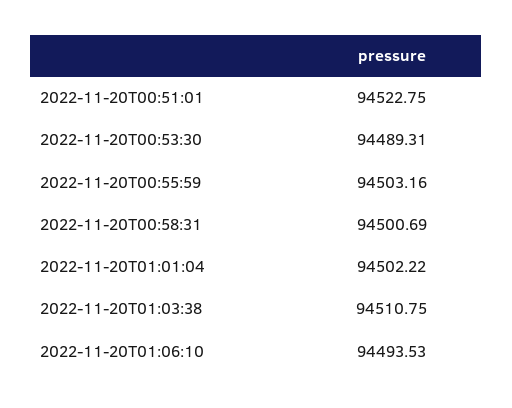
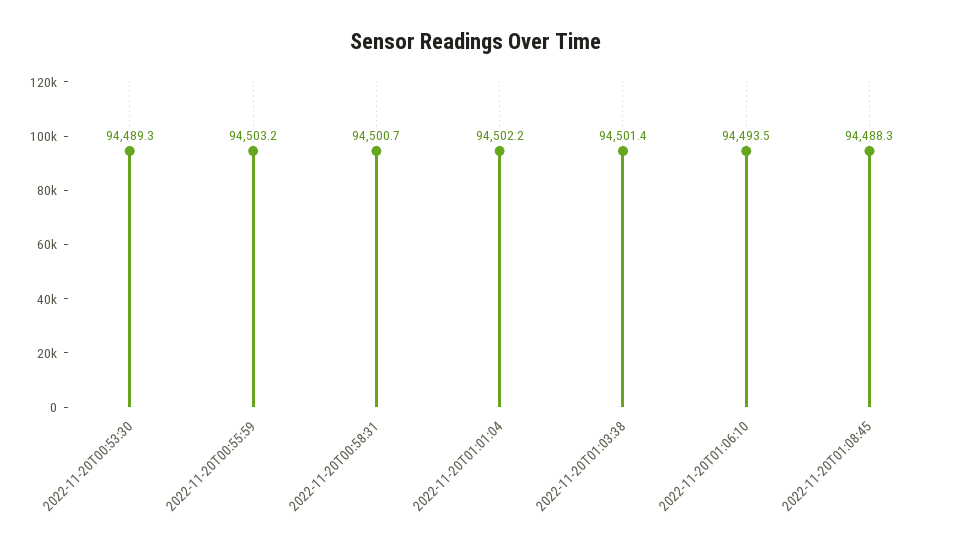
2022-11-20T00:51:01: 94522.75 -> none
2022-11-20T01:03:38: 94510.75 -> 94501.4
2022-11-20T01:08:45: none -> 94488.3

